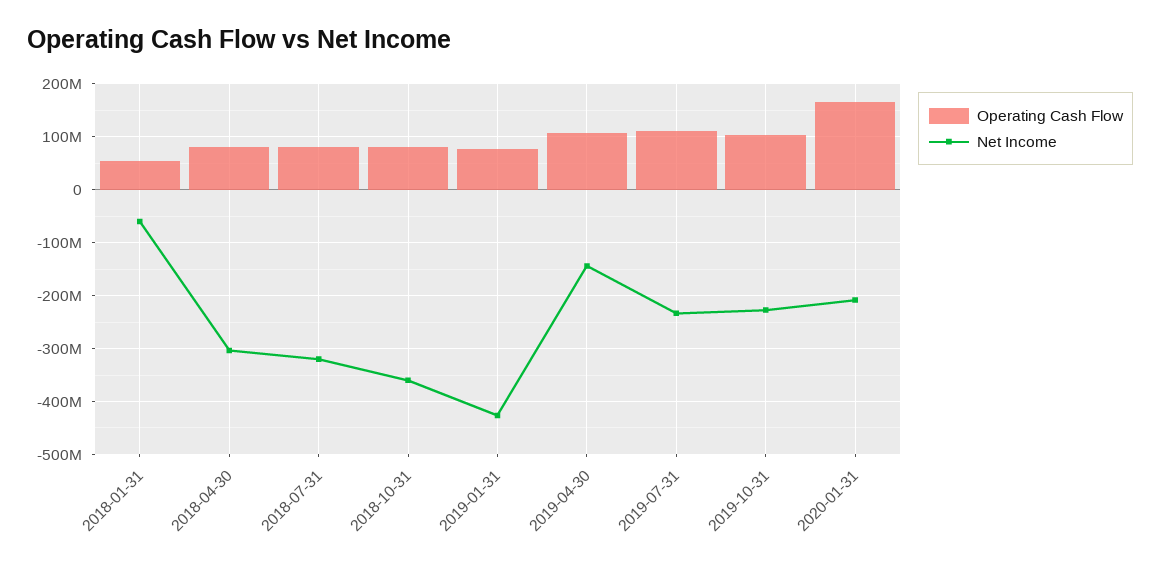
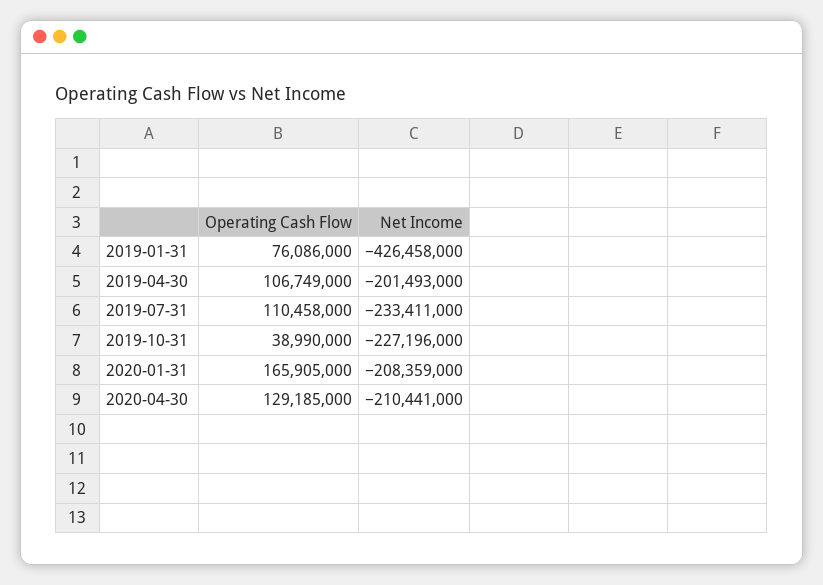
Operating Cash Flow, 2018-01-31: 60000000 -> none
Net Income, 2018-01-31: -60000000 -> none
Operating Cash Flow, 2018-04-30: 80000000 -> none
Net Income, 2018-04-30: -300000000 -> none
Operating Cash Flow, 2018-07-31: 80000000 -> none
Net Income, 2018-07-31: -320000000 -> none
Operating Cash Flow, 2018-10-31: 80000000 -> none
Net Income, 2018-10-31: -360000000 -> none
Net Income, 2019-04-30: -140000000 -> -201493000
Operating Cash Flow, 2019-10-31: 100000000 -> 38990000
Operating Cash Flow, 2020-04-30: none -> 129185000
Net Income, 2020-04-30: none -> -210441000

